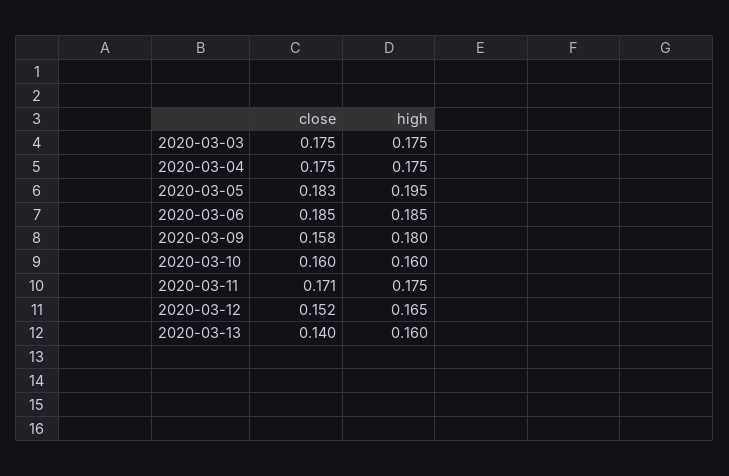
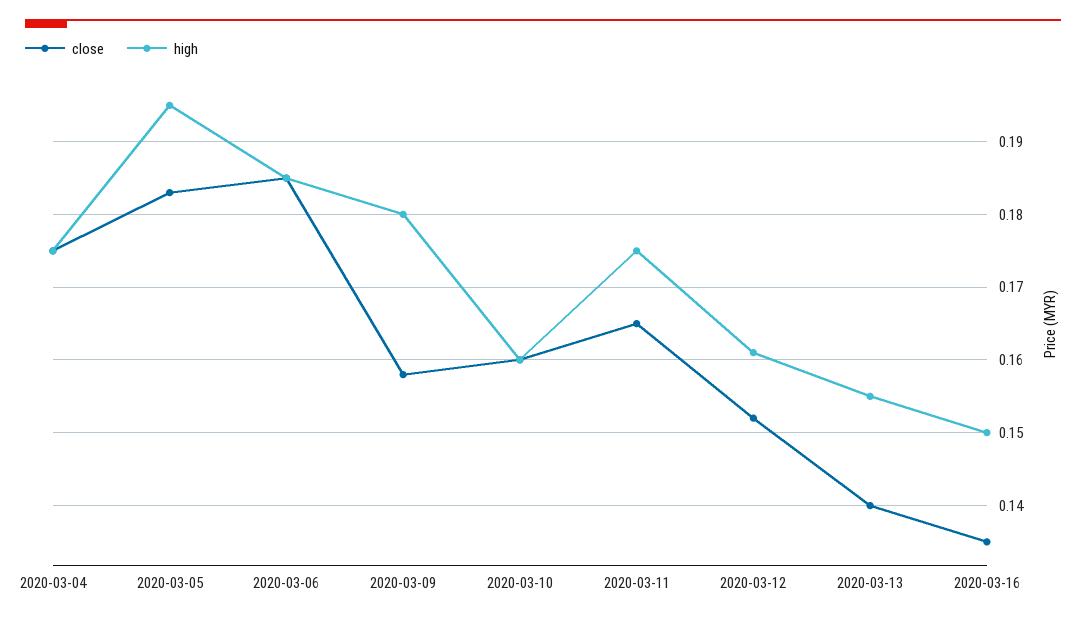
close, 2020-03-03: 0.175 -> none
high, 2020-03-03: 0.175 -> none
close, 2020-03-11: 0.171 -> 0.165
high, 2020-03-12: 0.165 -> 0.161
high, 2020-03-13: 0.16 -> 0.155
close, 2020-03-16: none -> 0.135
high, 2020-03-16: none -> 0.15

